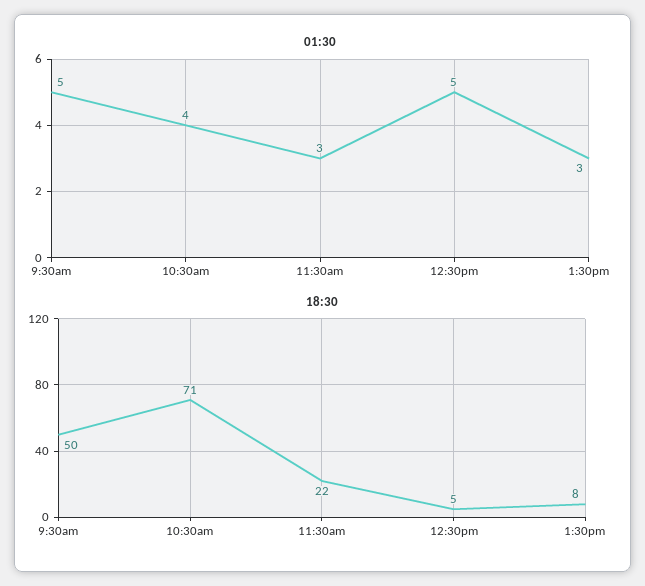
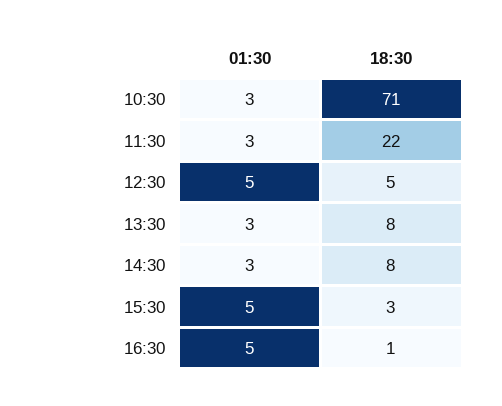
01:30, 9:30am: 5 -> none
01:30, 10:30am: 4 -> 3
18:30, 9:30am: 50 -> none
01:30, 14:30: none -> 3
18:30, 14:30: none -> 8
01:30, 15:30: none -> 5
18:30, 15:30: none -> 3
01:30, 16:30: none -> 5
18:30, 16:30: none -> 1

